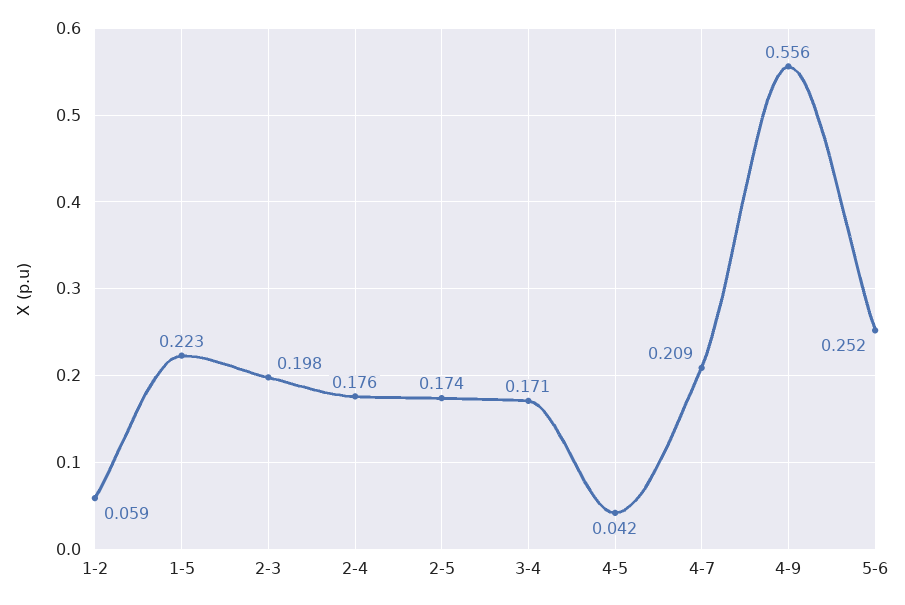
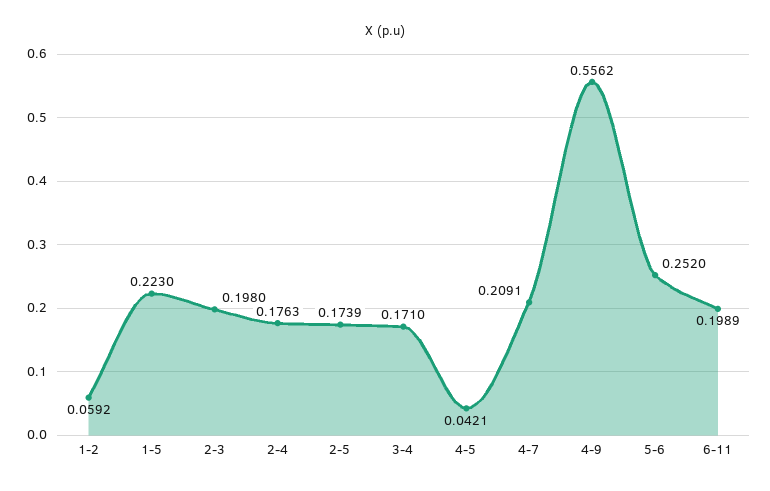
6-11: none -> 0.1989

